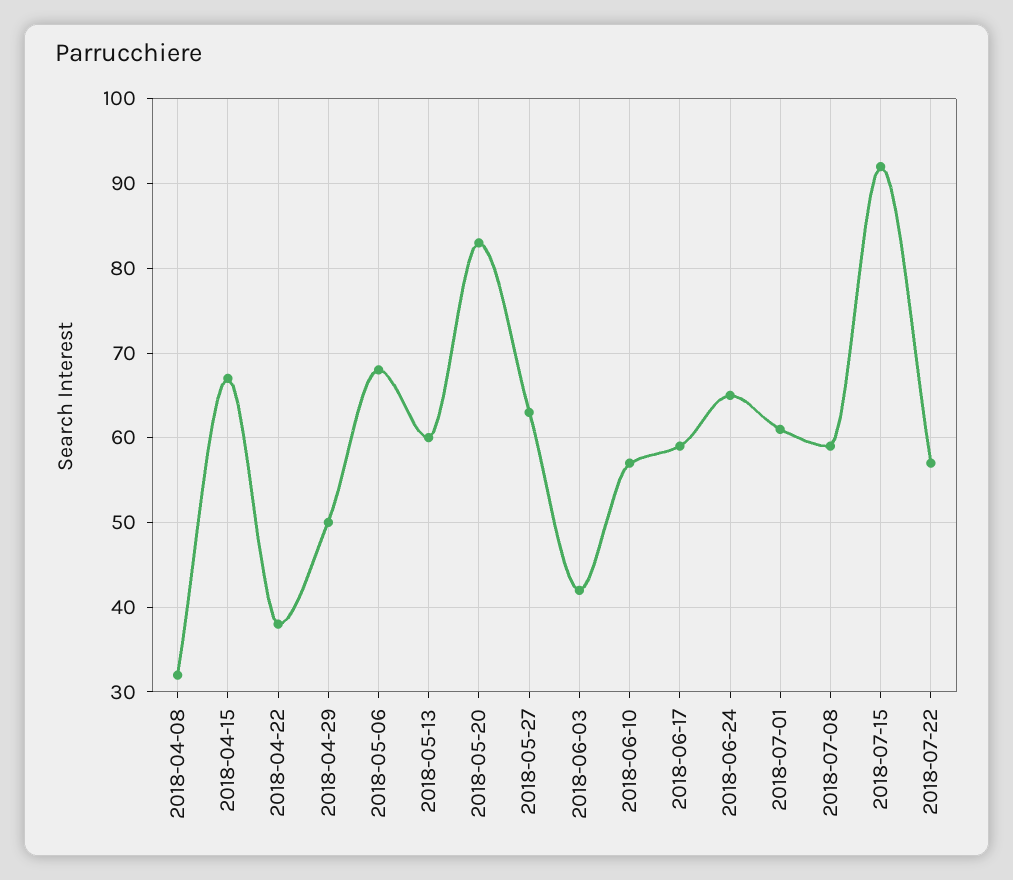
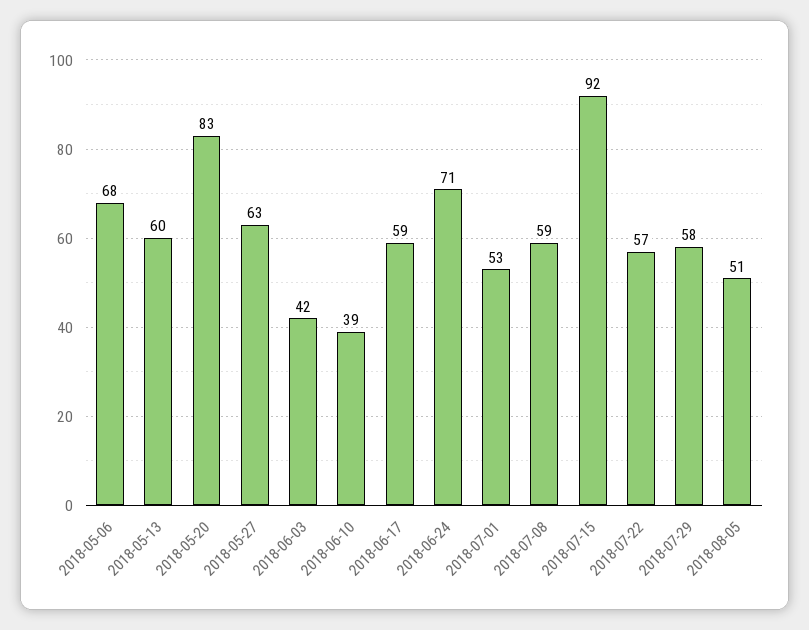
2018-04-08: 32 -> none
2018-04-15: 67 -> none
2018-04-22: 38 -> none
2018-04-29: 50 -> none
2018-06-10: 57 -> 39
2018-06-24: 65 -> 71
2018-07-01: 61 -> 53
2018-07-29: none -> 58
2018-08-05: none -> 51

